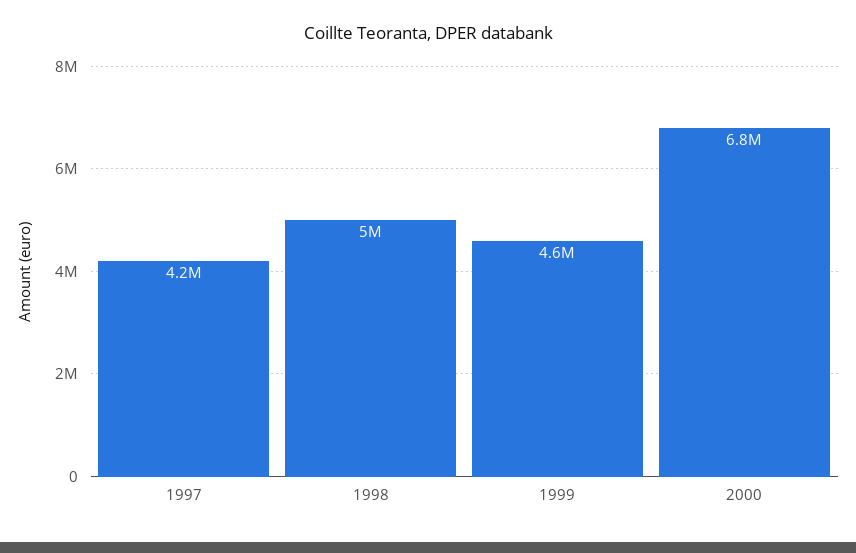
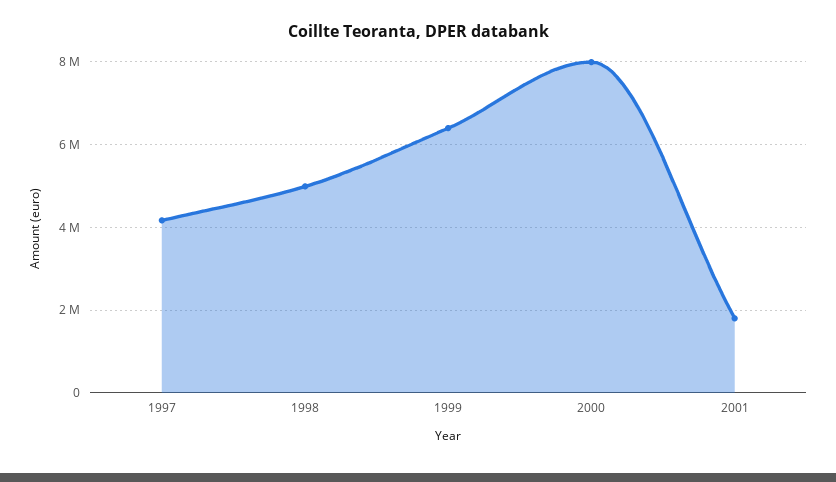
1999: 4600000 -> 6400000
2000: 6800000 -> 8000000
2001: none -> 1800000

